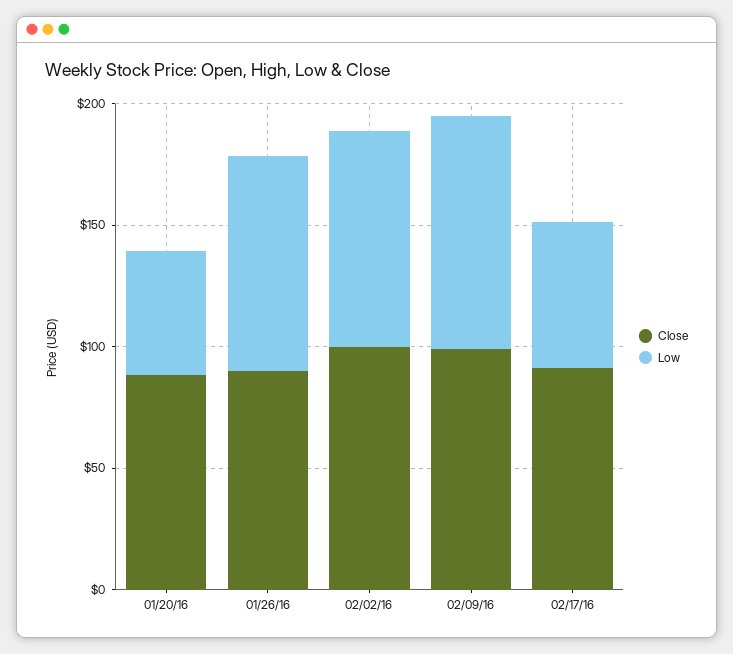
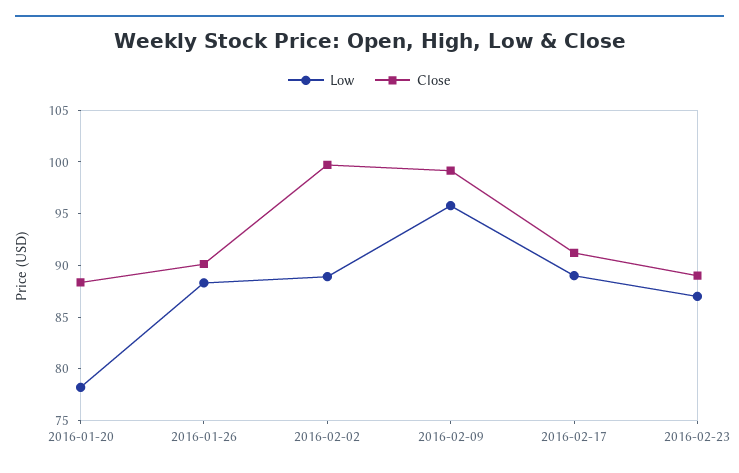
Low, 01/20/16: 50 -> 78
Low, 02/17/16: 60 -> 89
Low, 2016-02-23: none -> 87
Close, 2016-02-23: none -> 89

